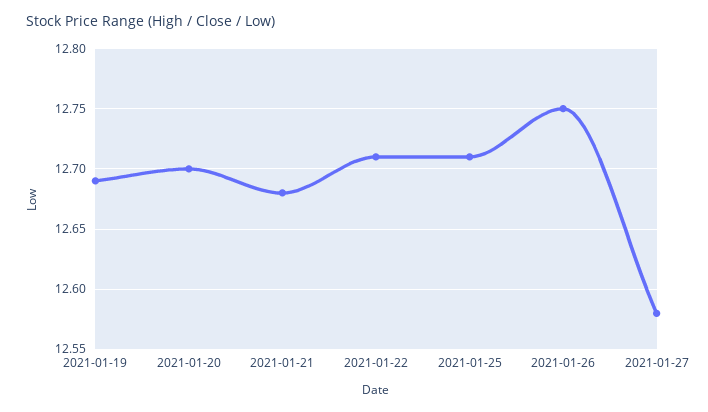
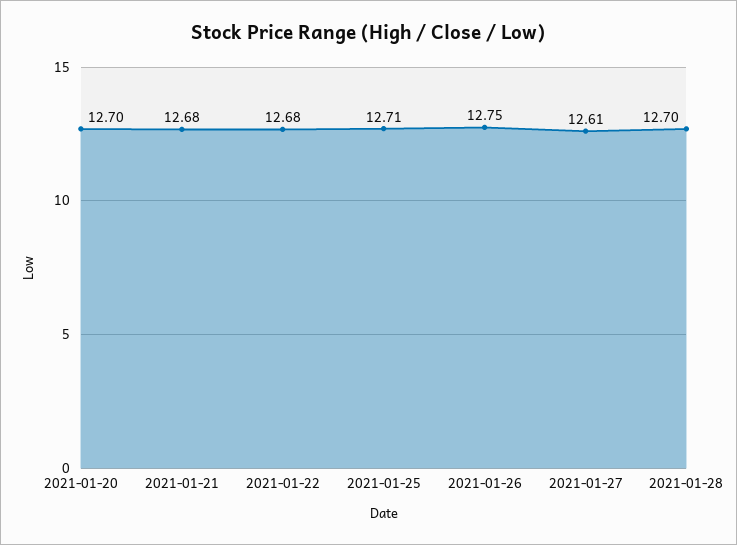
2021-01-19: 12.69 -> none
2021-01-22: 12.71 -> 12.68
2021-01-27: 12.58 -> 12.61
2021-01-28: none -> 12.7

